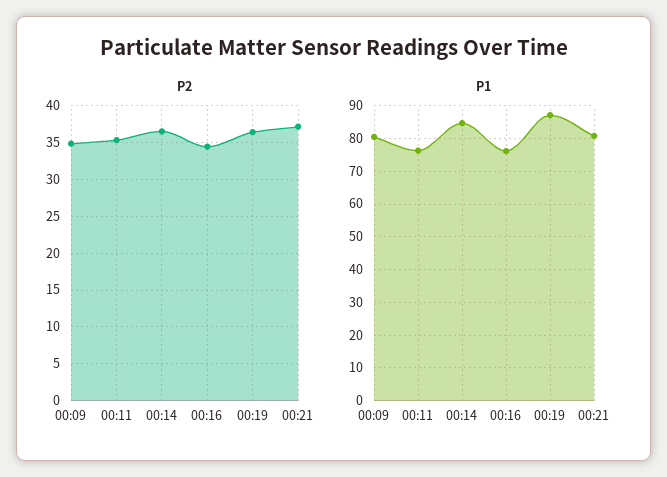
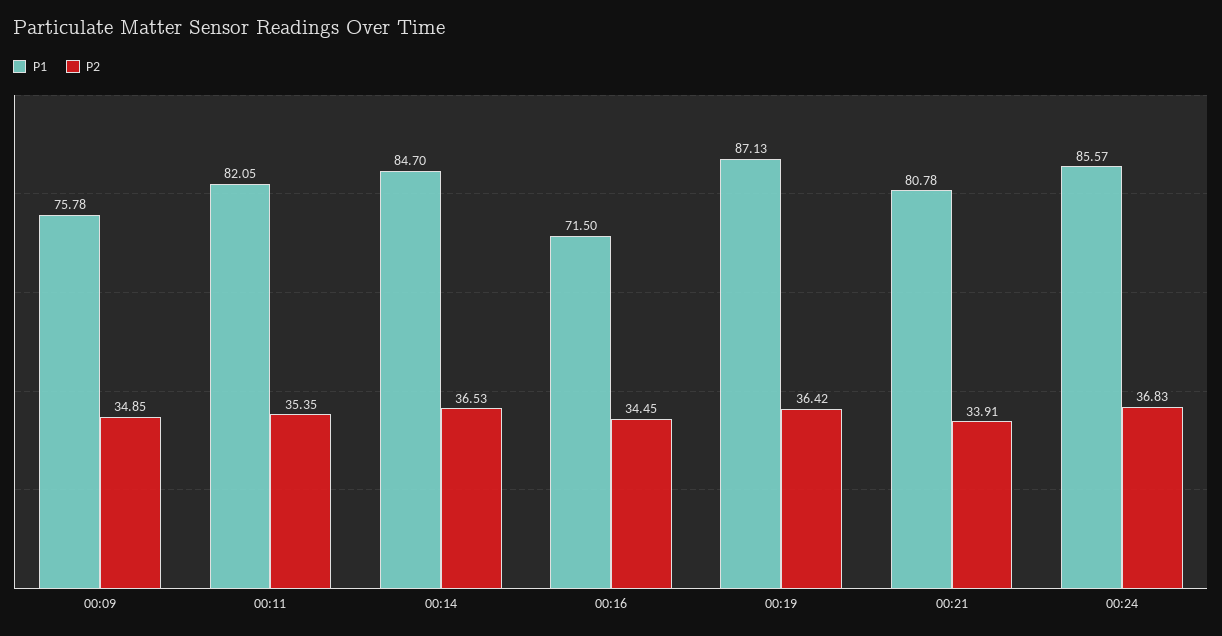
P2, 00:21: 37 -> 33.91
P1, 00:09: 80 -> 75.78
P1, 00:11: 76 -> 82.05
P1, 00:16: 76 -> 71.5
P1, 00:24: none -> 85.57
P2, 00:24: none -> 36.83

